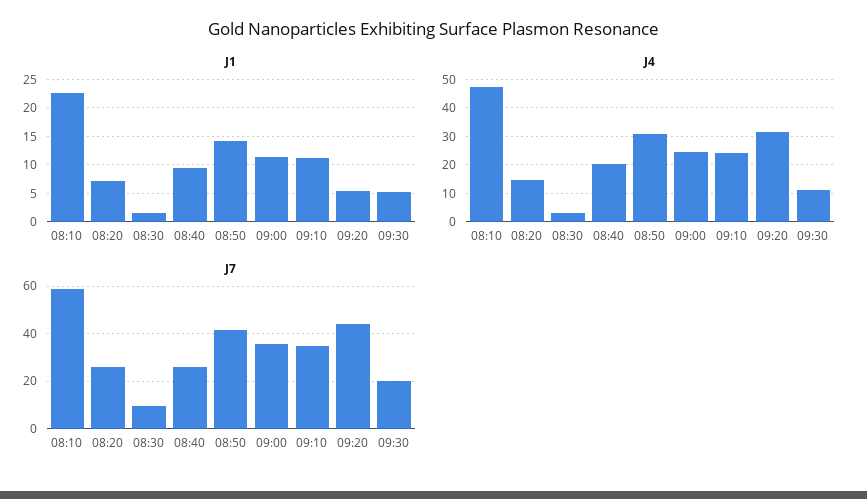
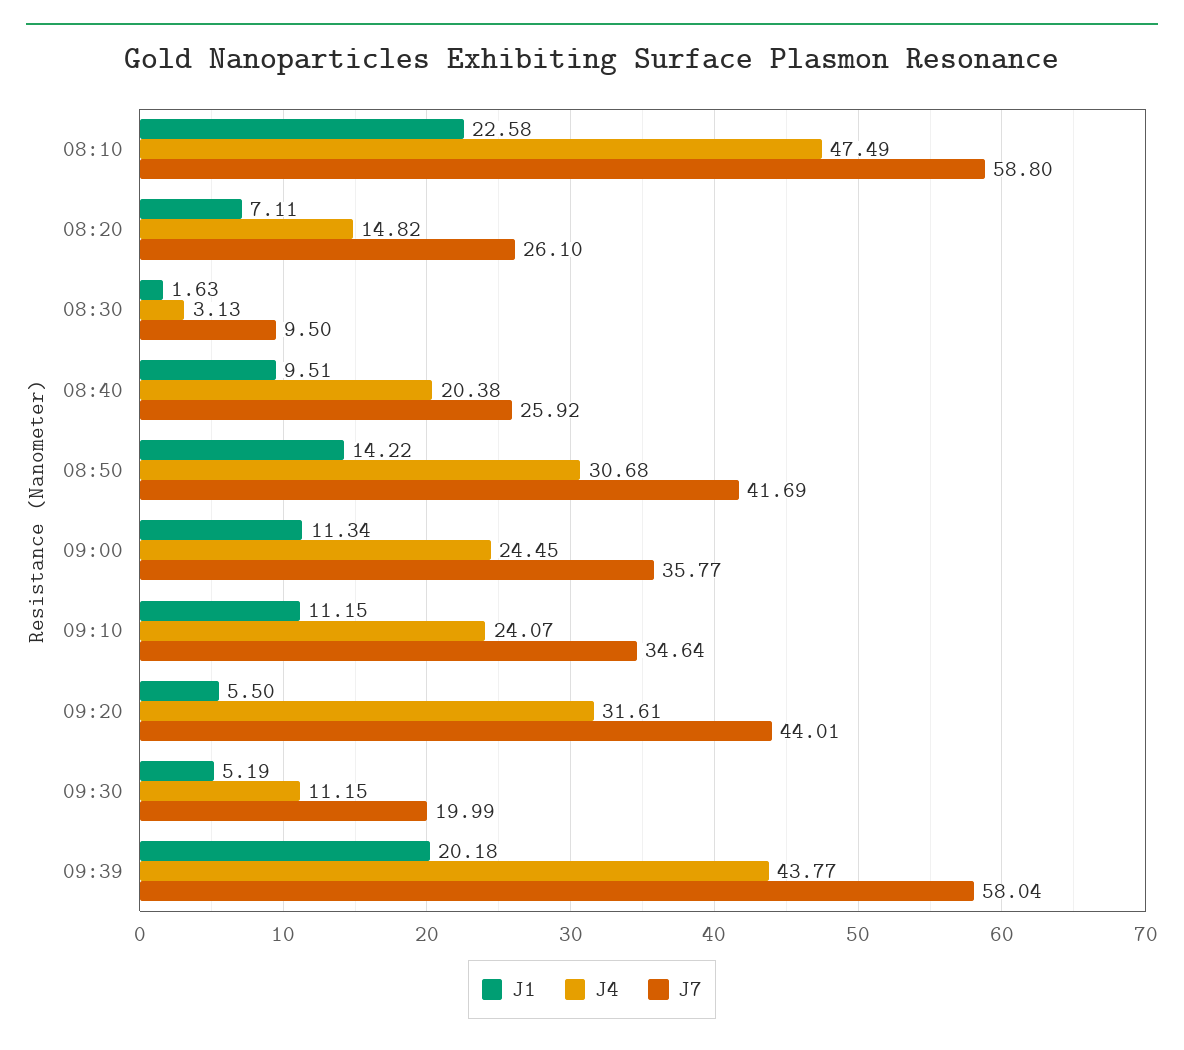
J1, 09:39: none -> 20.18
J4, 09:39: none -> 43.77
J7, 09:39: none -> 58.04

